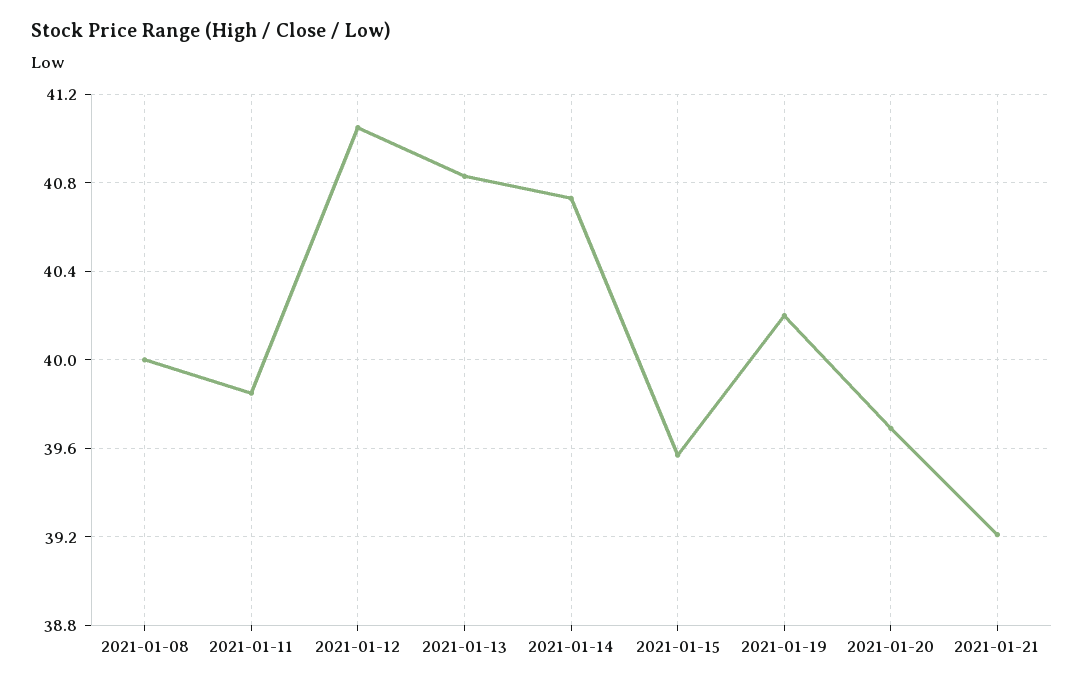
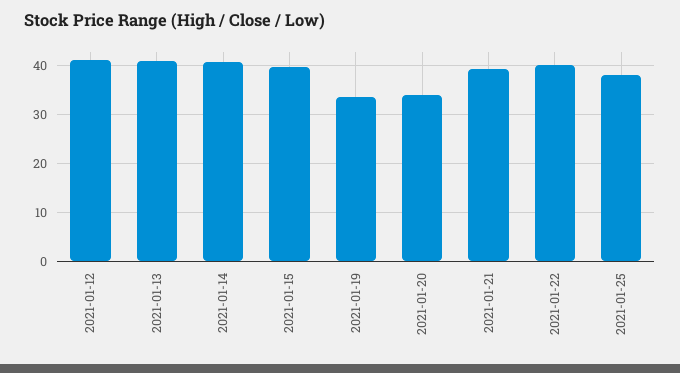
2021-01-08: 40 -> none
2021-01-11: 39.85 -> none
2021-01-19: 40.2 -> 34
2021-01-20: 39.7 -> 34
2021-01-22: none -> 40
2021-01-25: none -> 38

